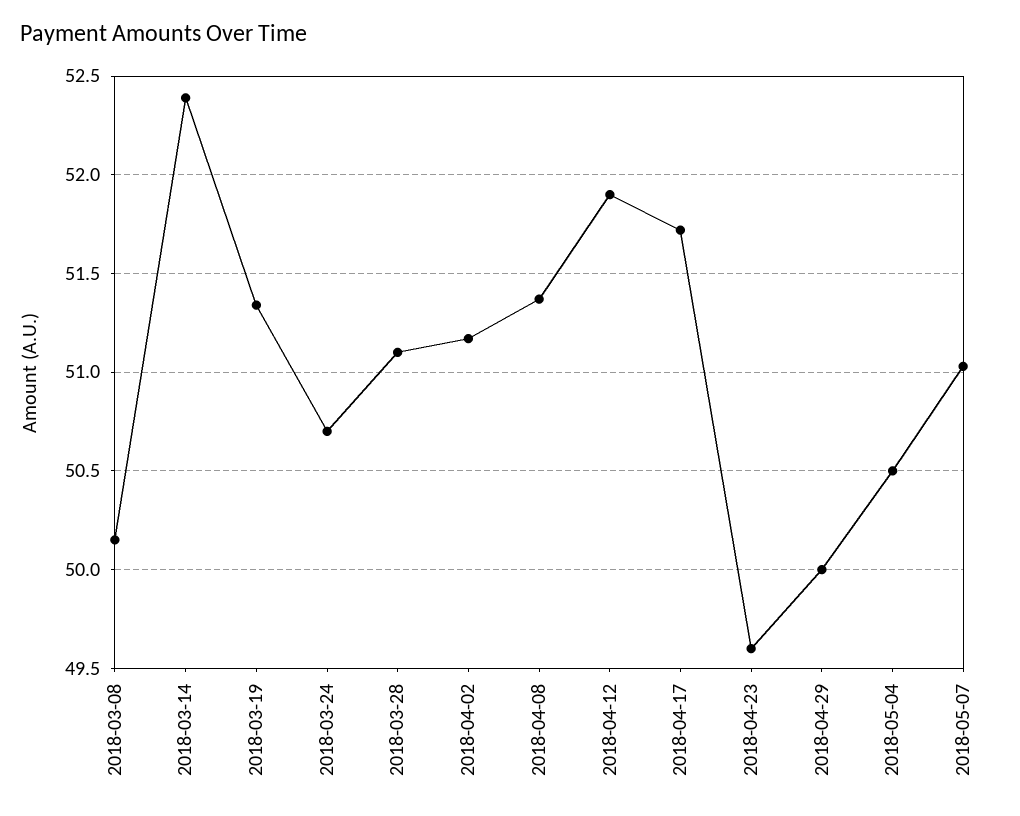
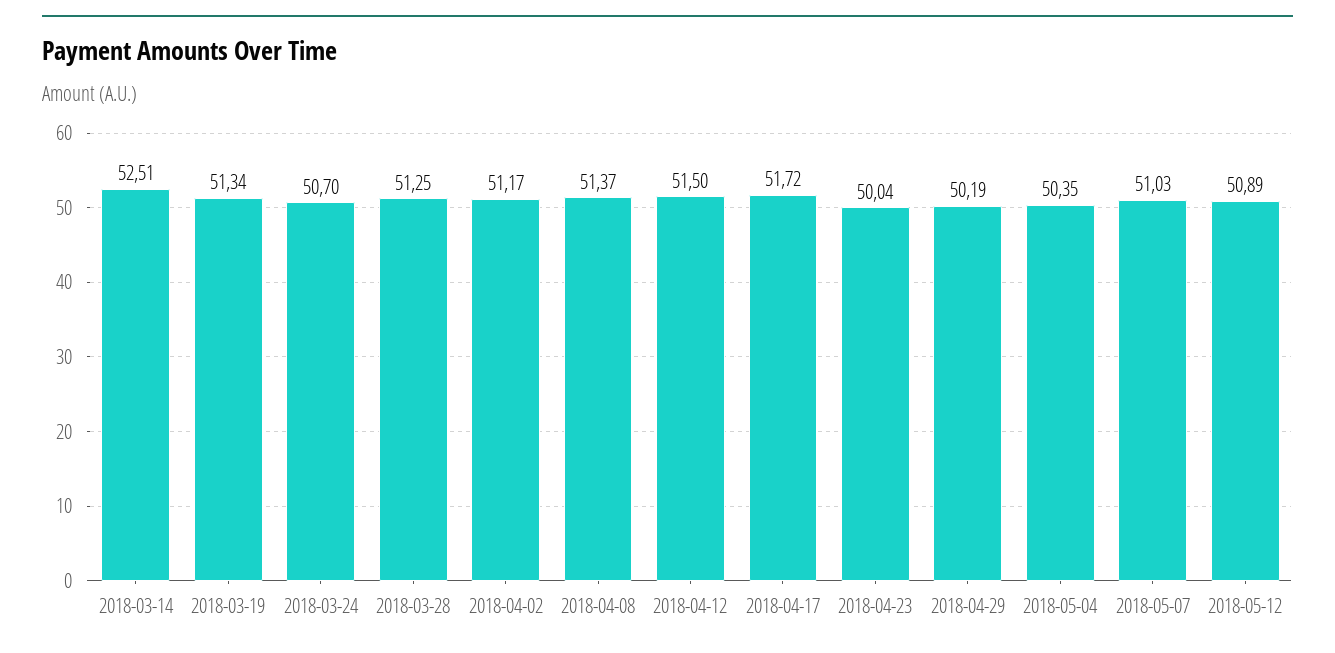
2018-03-08: 50.15 -> none
2018-03-14: 52.4 -> 52.51
2018-03-28: 51.1 -> 51.25
2018-04-12: 51.9 -> 51.5
2018-04-23: 49.6 -> 50.04
2018-04-29: 50 -> 50.19
2018-05-04: 50.5 -> 50.35
2018-05-12: none -> 50.89

